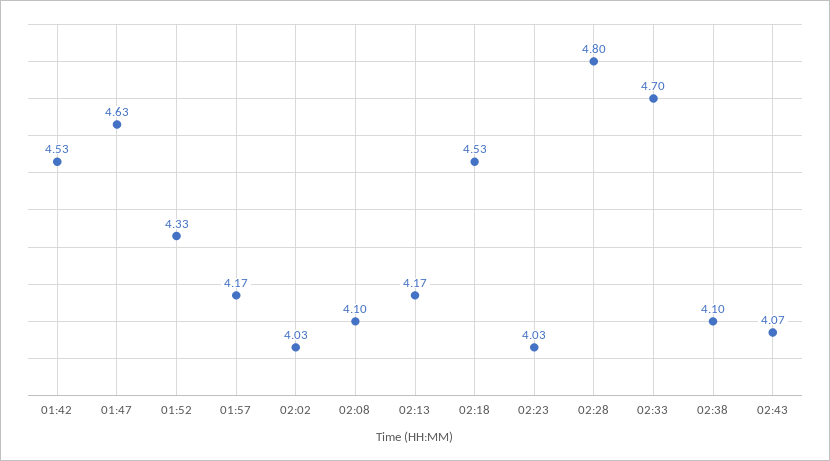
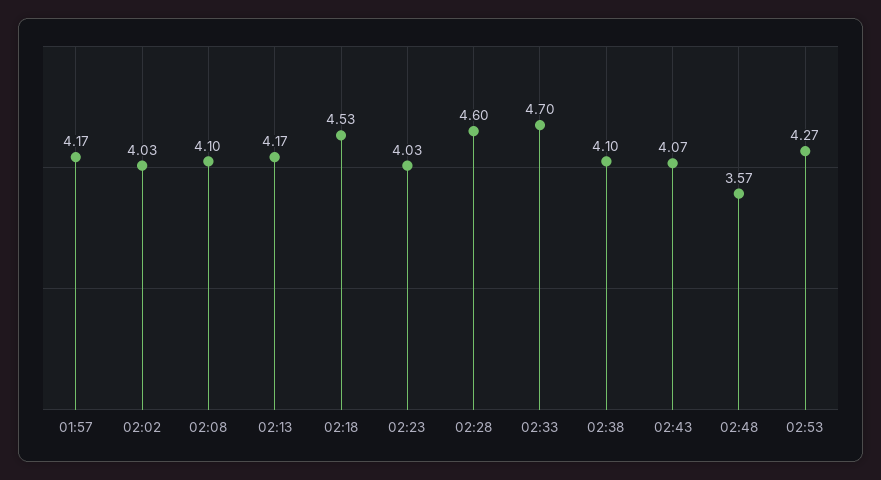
01:42: 4.53 -> none
01:47: 4.63 -> none
01:52: 4.33 -> none
02:28: 4.8 -> 4.6
02:48: none -> 3.57
02:53: none -> 4.27

